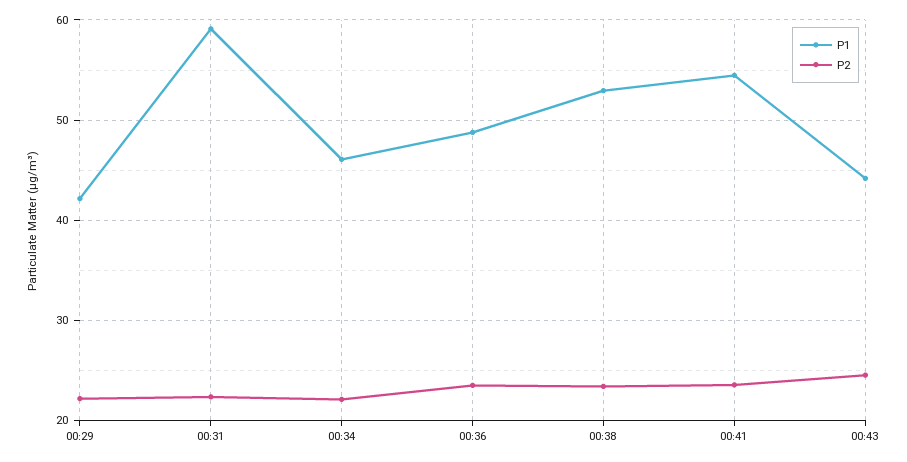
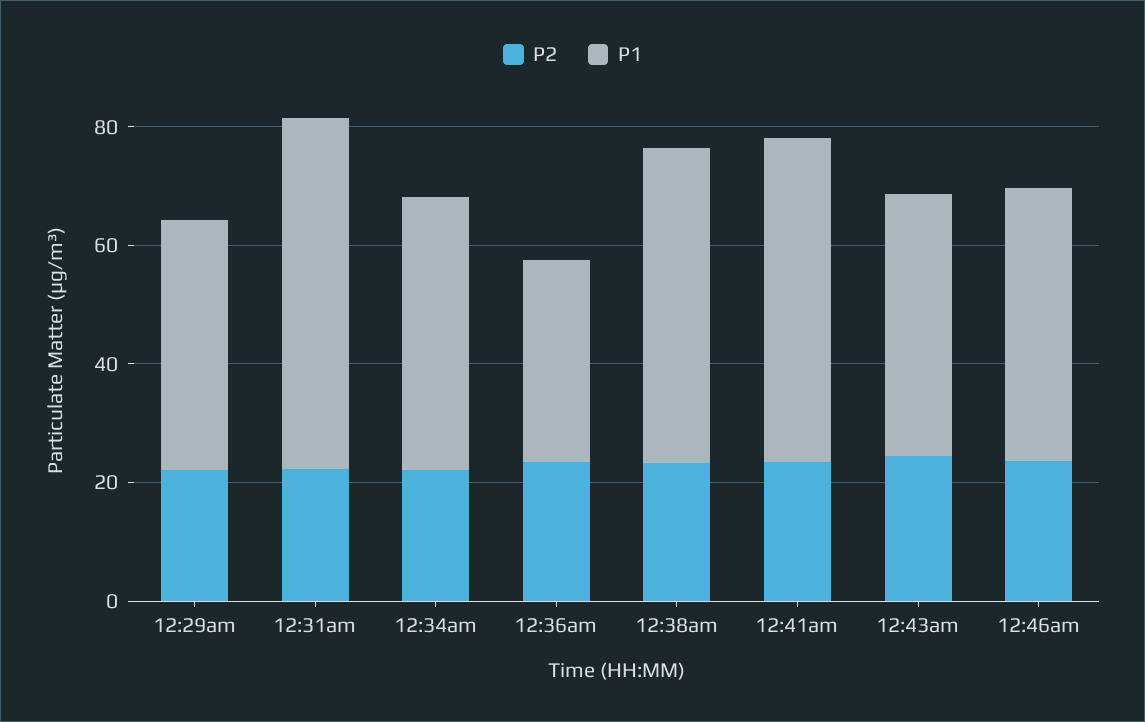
P1, 00:36: 49 -> 35
P2, 12:46am: none -> 25
P1, 12:46am: none -> 45

